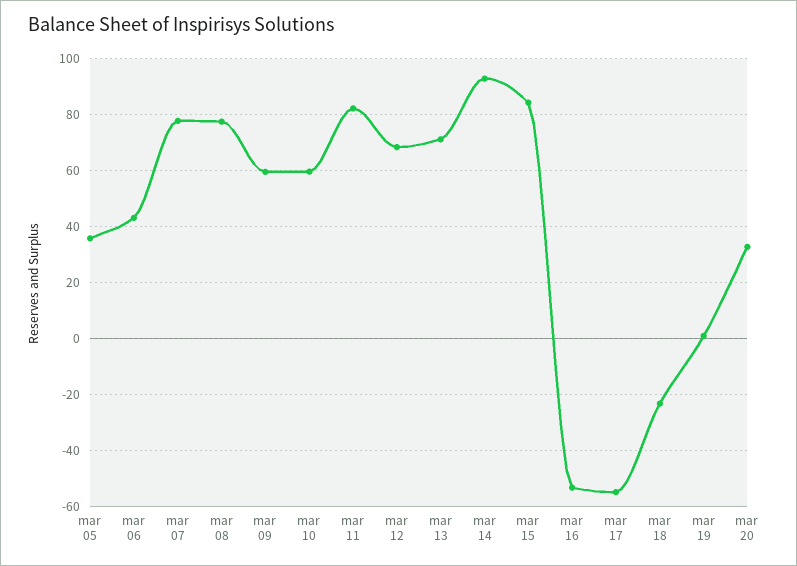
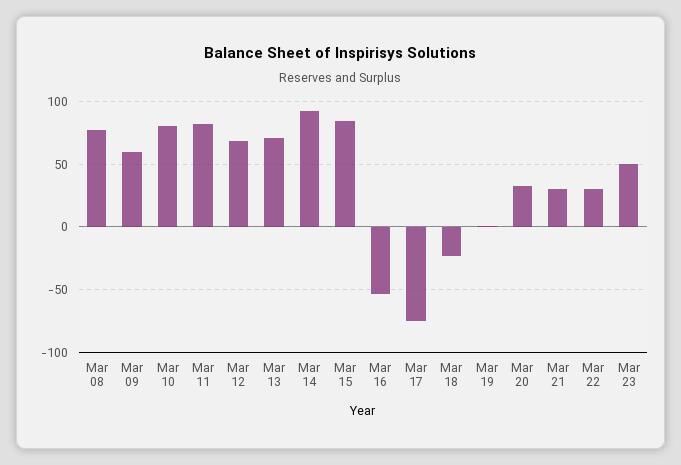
mar 05: 35 -> none
mar 06: 42.5 -> none
mar 07: 77.5 -> none
mar 10: 60 -> 80
mar 17: -55 -> -75
Mar 21: none -> 30
Mar 22: none -> 30
Mar 23: none -> 50

